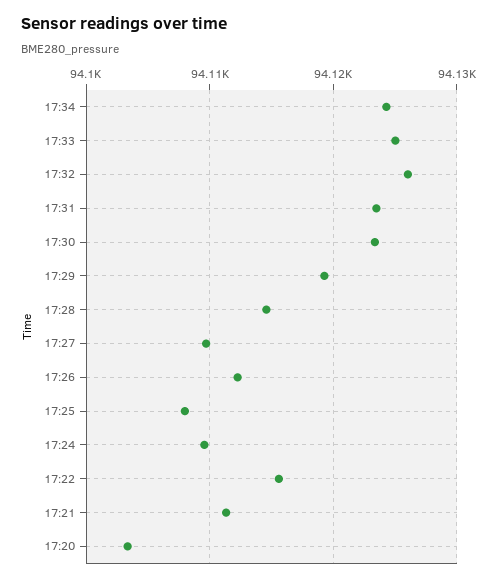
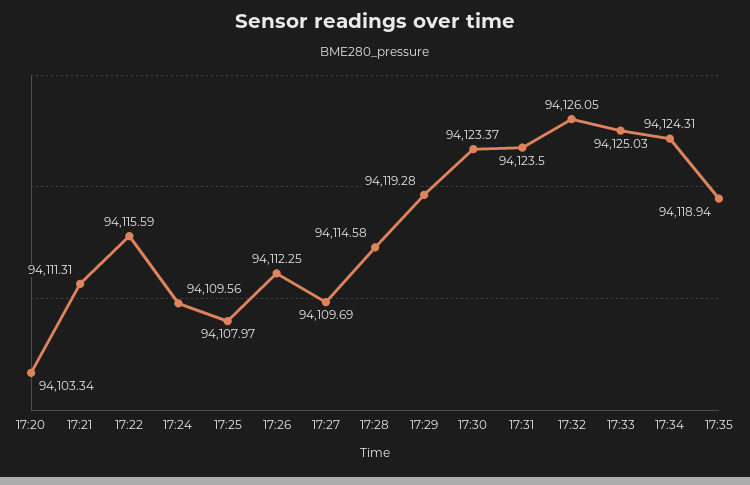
17:35: none -> 94118.94

